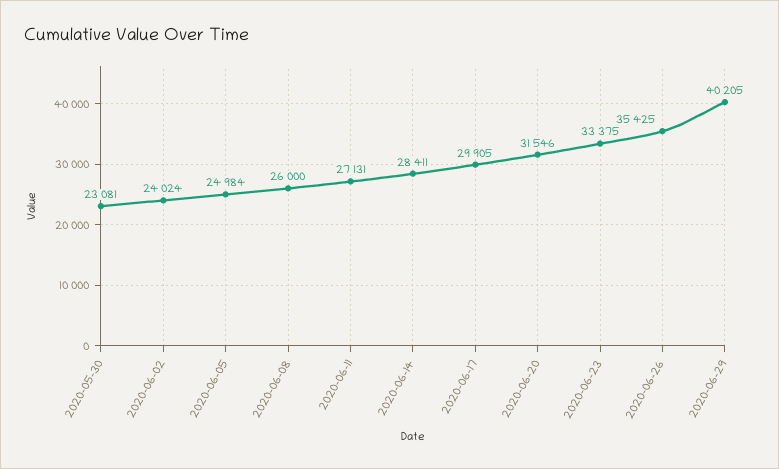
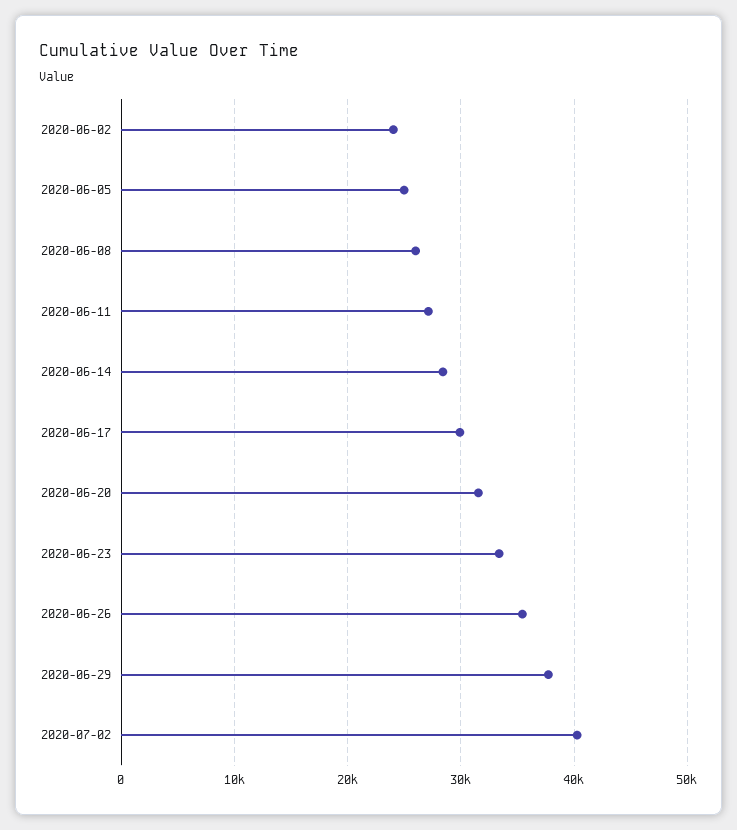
2020-05-30: 23081 -> none
2020-06-29: 40205 -> 38000
2020-07-02: none -> 40000

